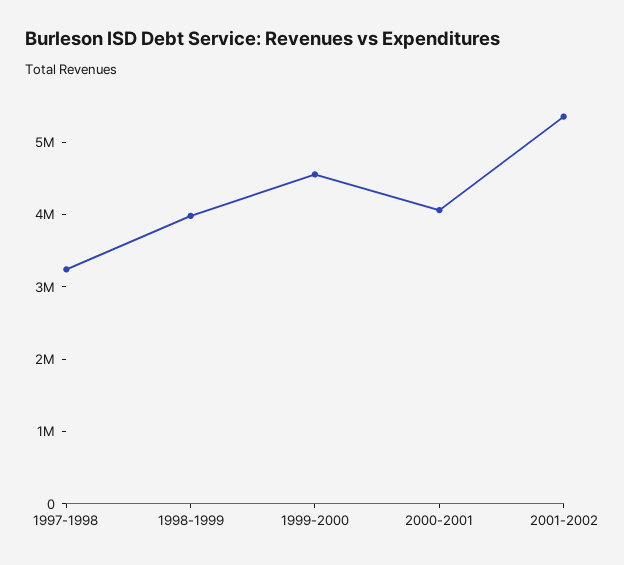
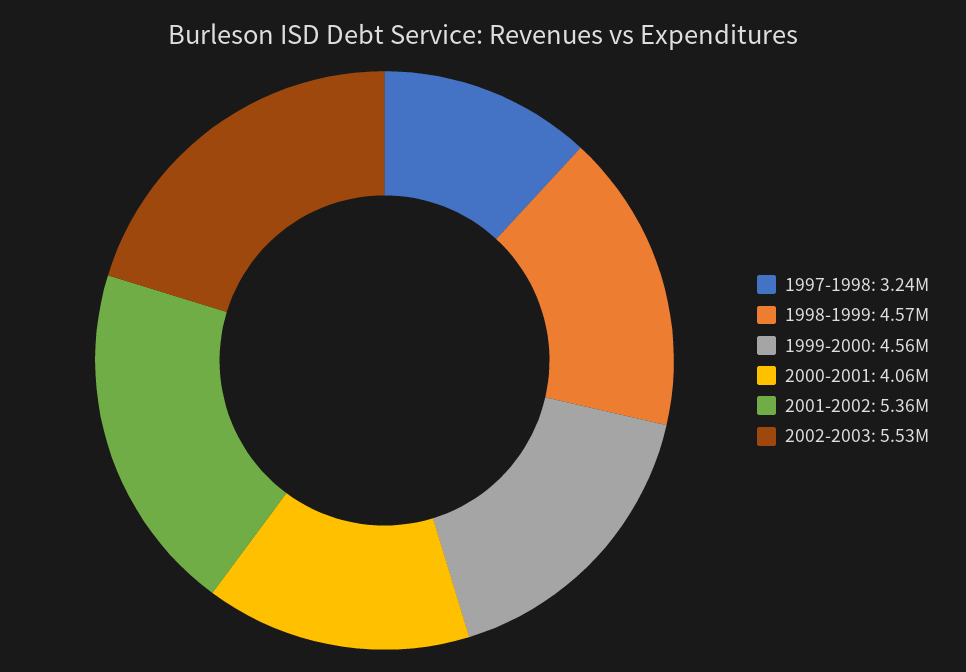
1998-1999: 4000000 -> 4570000
2002-2003: none -> 5530000

